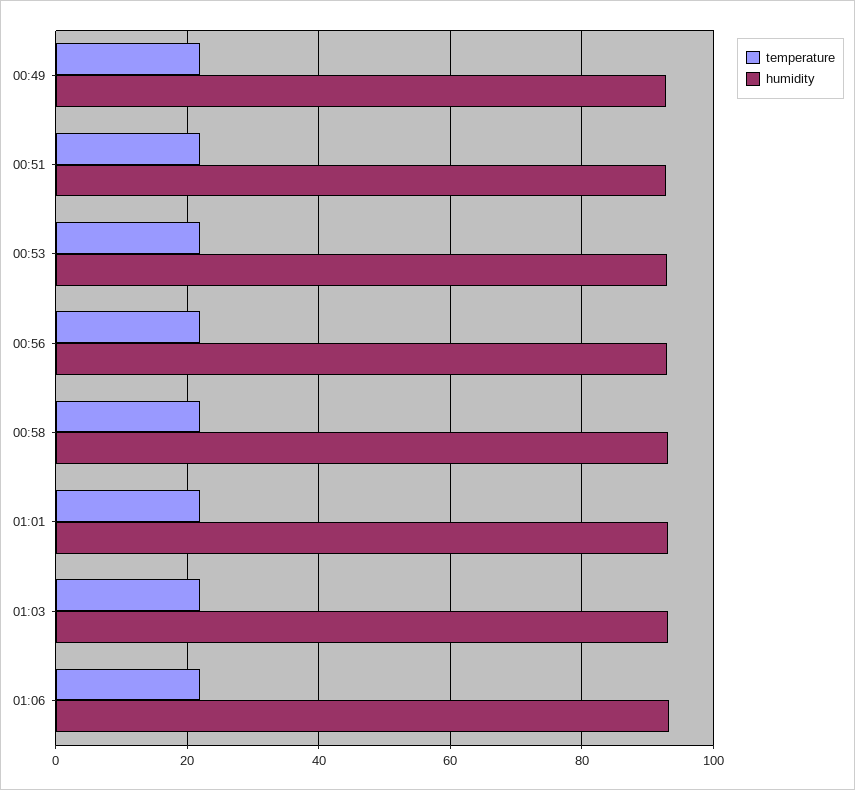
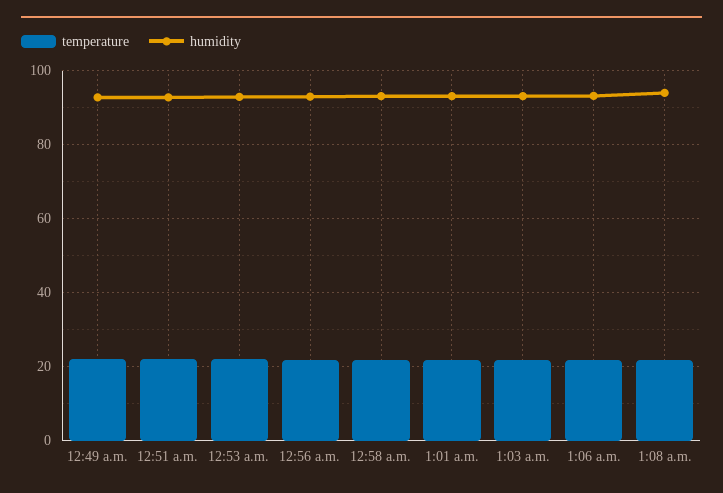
temperature, 1:08 a.m.: none -> 22
humidity, 1:08 a.m.: none -> 94

